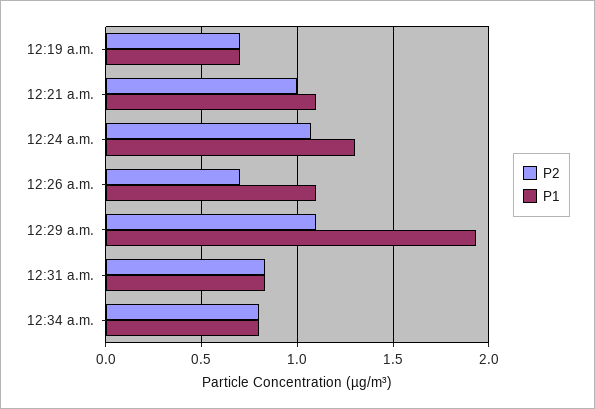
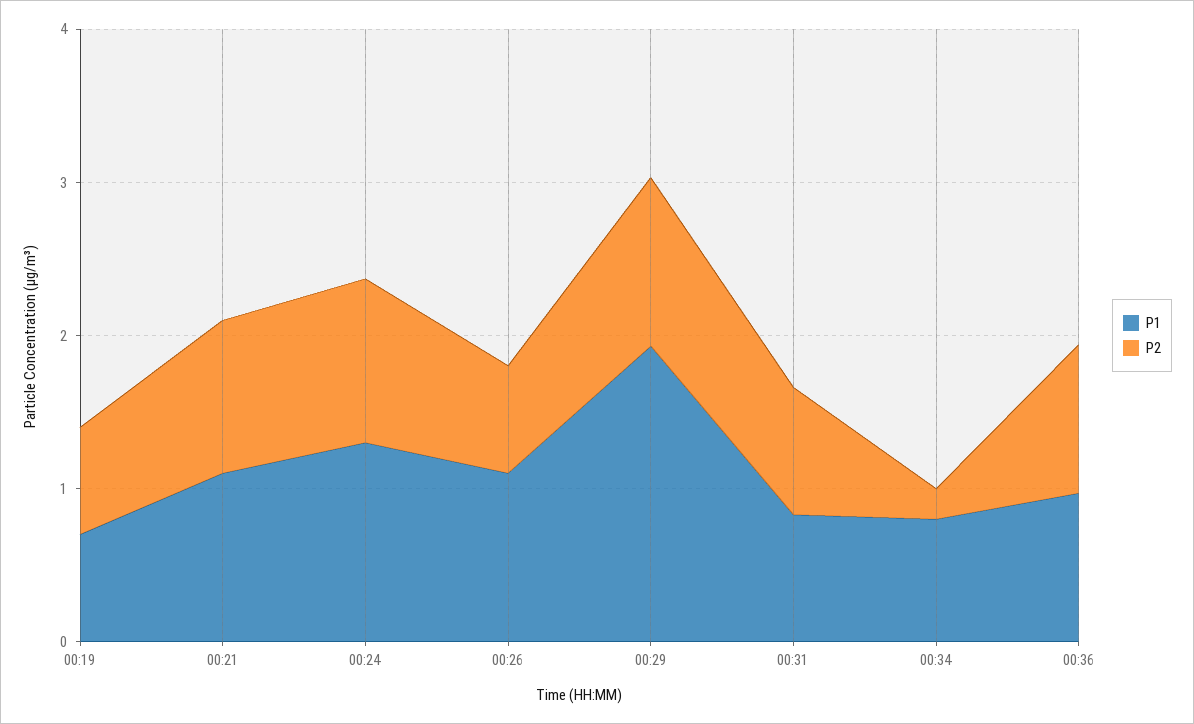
P2, 12:34 a.m.: 0.8 -> 0.2
P1, 00:36: none -> 1
P2, 00:36: none -> 1

